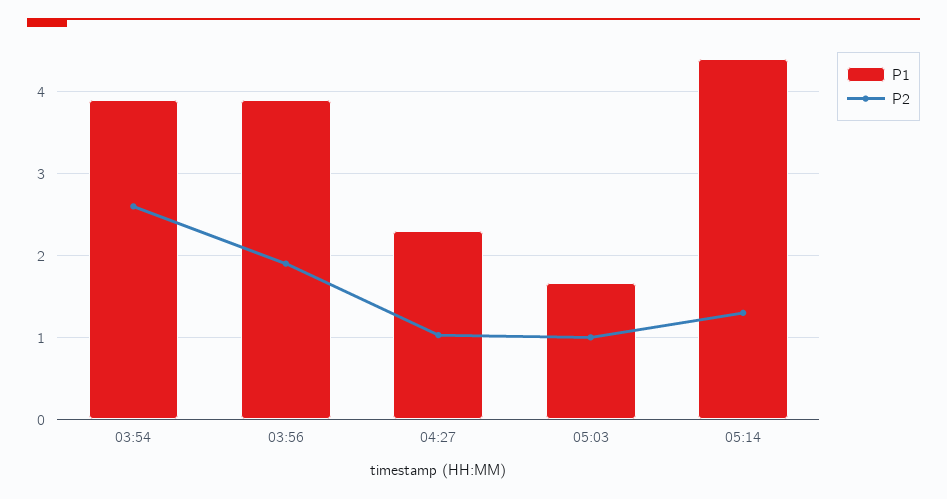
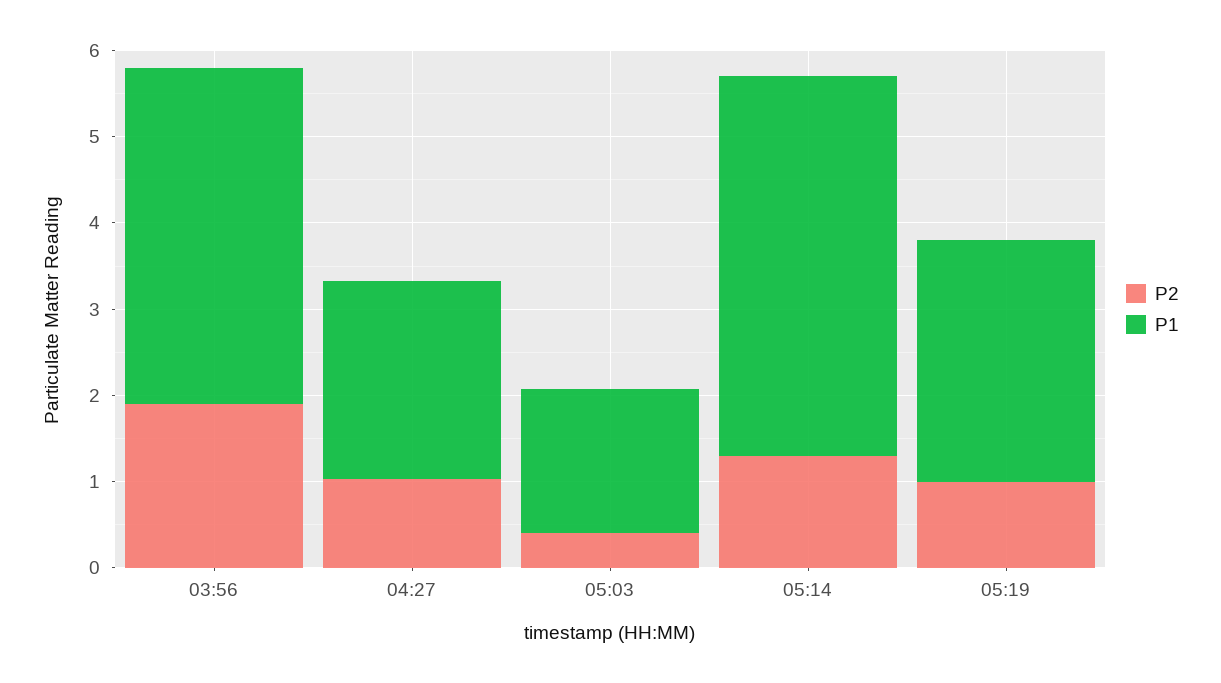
P1, 03:54: 3.9 -> none
P2, 03:54: 2.6 -> none
P2, 05:03: 1 -> 0.4
P2, 05:19: none -> 1
P1, 05:19: none -> 2.8

